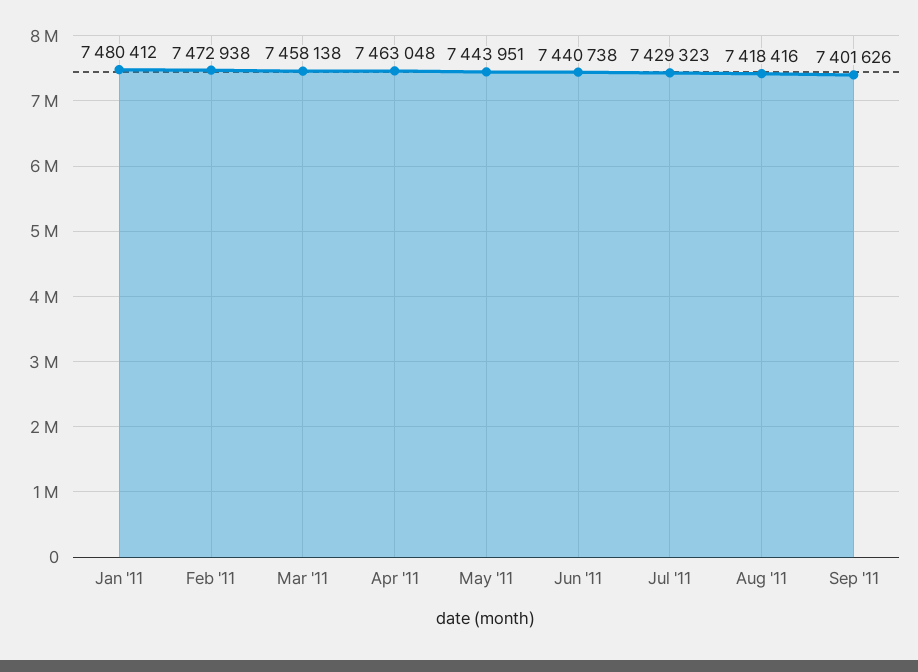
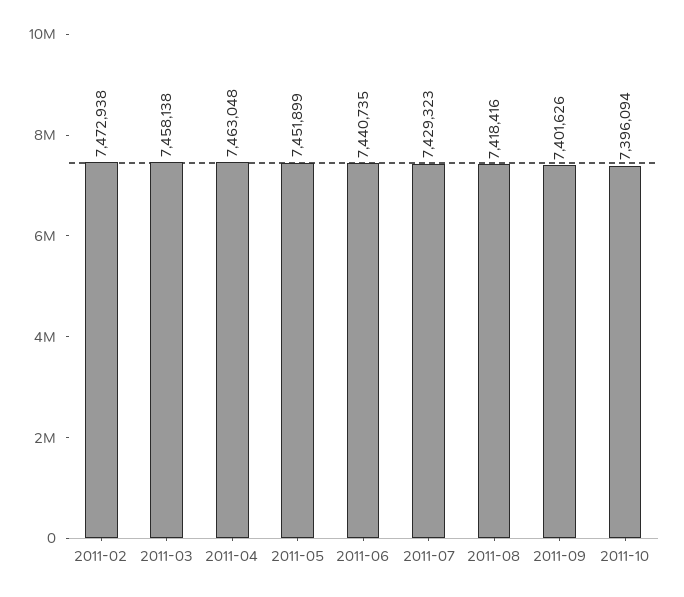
Jan '11: 7480412 -> none
May '11: 7443951 -> 7451899
Jun '11: 7440738 -> 7440735
2011-10: none -> 7396094

